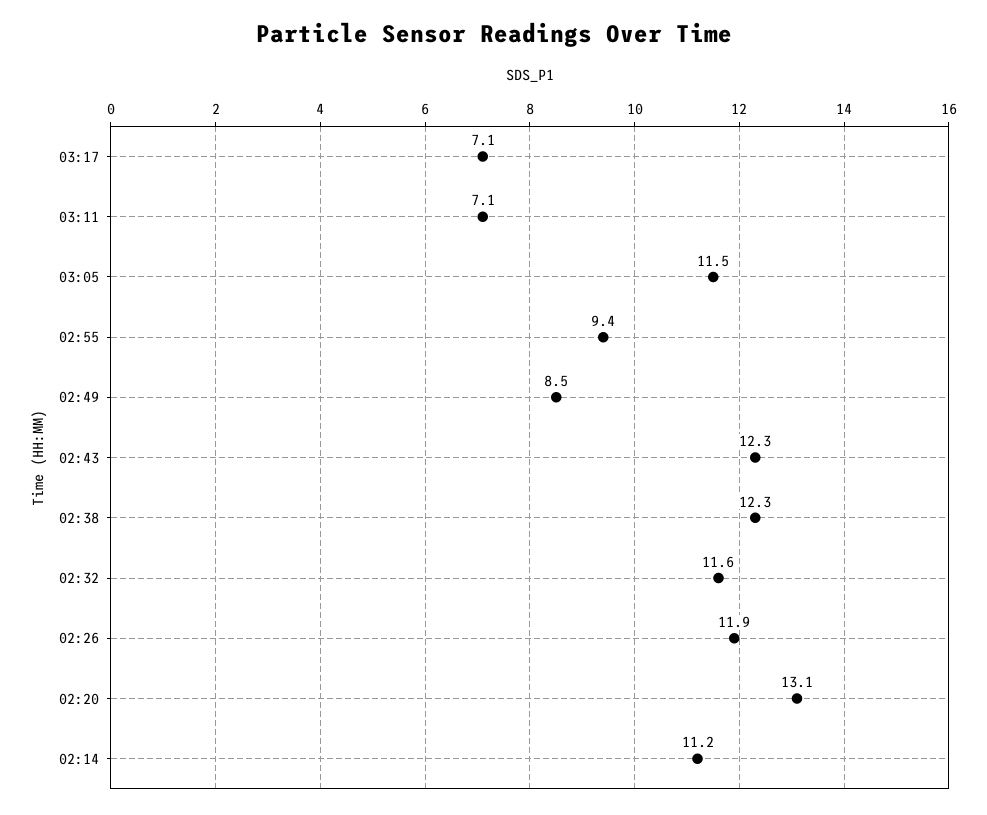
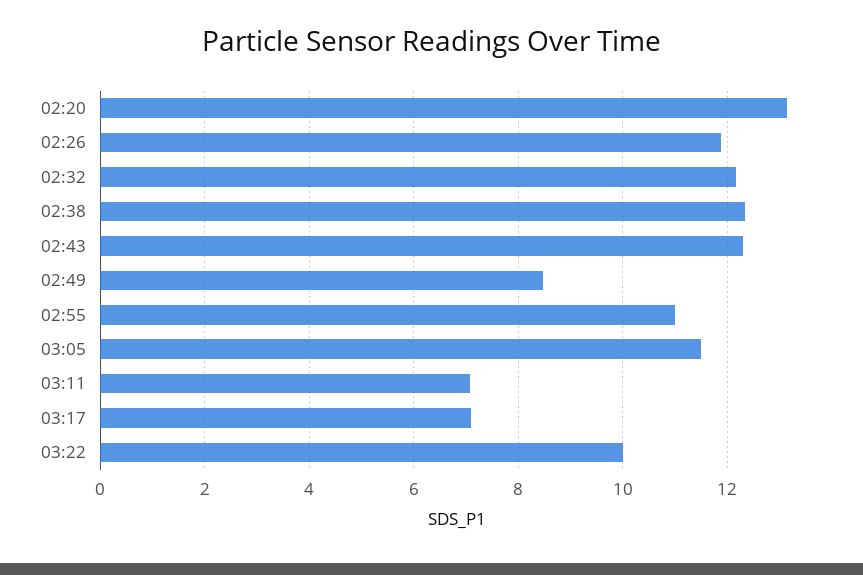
02:55: 9.4 -> 11
02:32: 11.6 -> 12.2
02:14: 11.2 -> none
03:22: none -> 10

